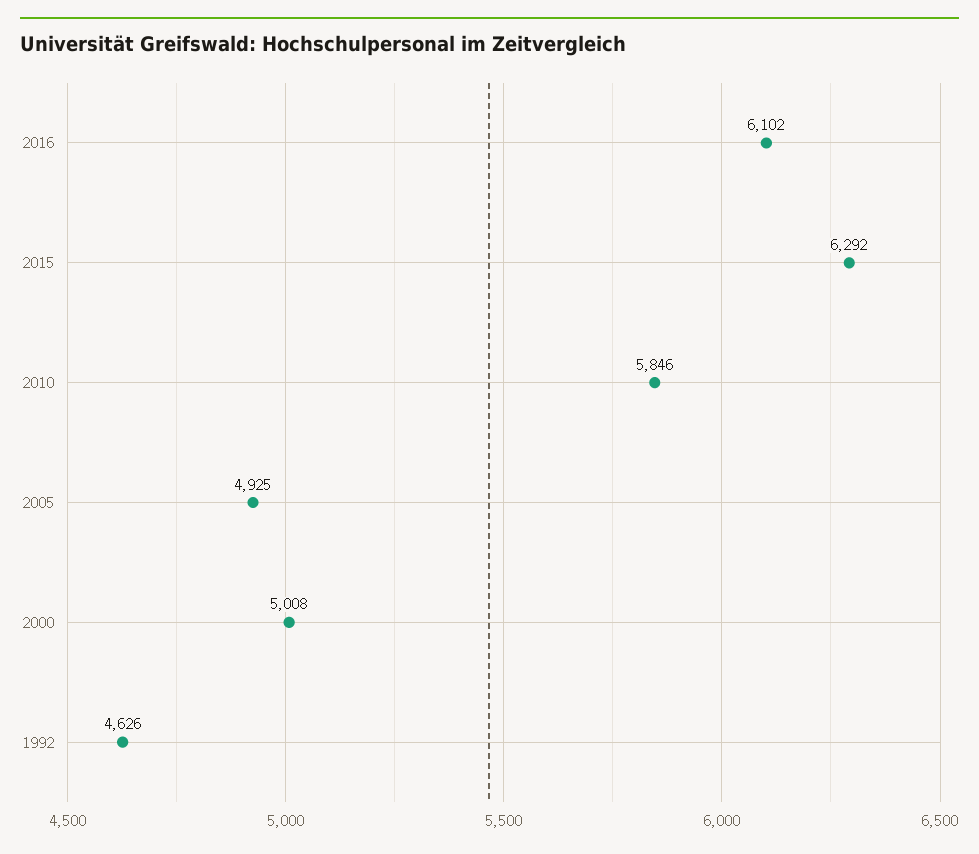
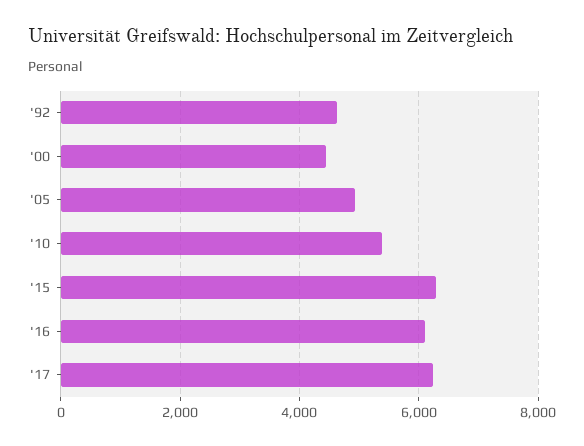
2010: 5846 -> 5400
2000: 5008 -> 4400
'17: none -> 6200

